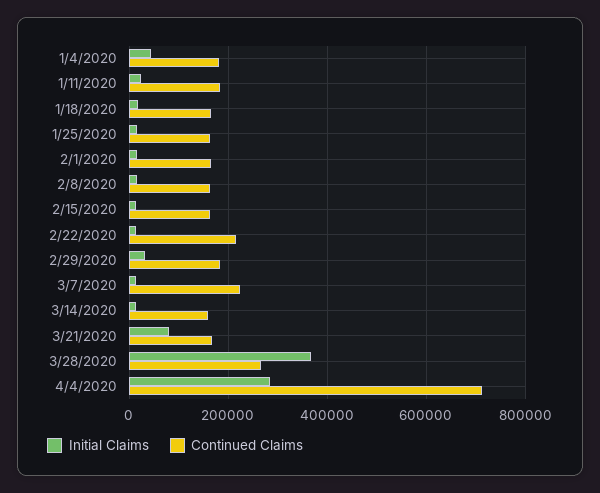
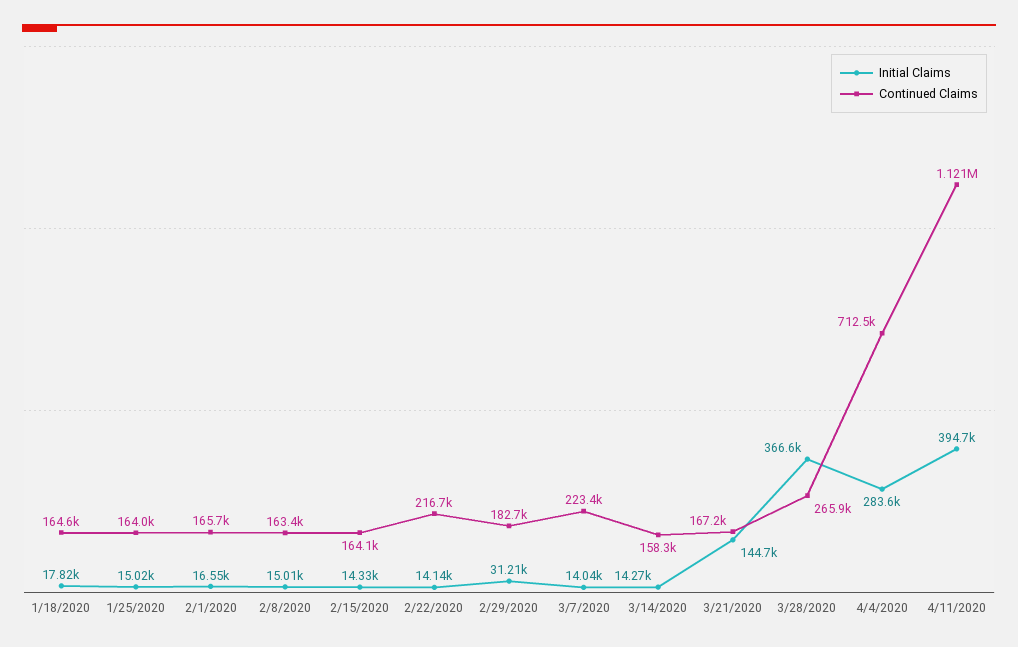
Initial Claims, 1/4/2020: 40000 -> none
Continued Claims, 1/4/2020: 180000 -> none
Initial Claims, 1/11/2020: 20000 -> none
Continued Claims, 1/11/2020: 180000 -> none
Initial Claims, 3/21/2020: 80000 -> 144700
Initial Claims, 4/11/2020: none -> 394700
Continued Claims, 4/11/2020: none -> 1121000

